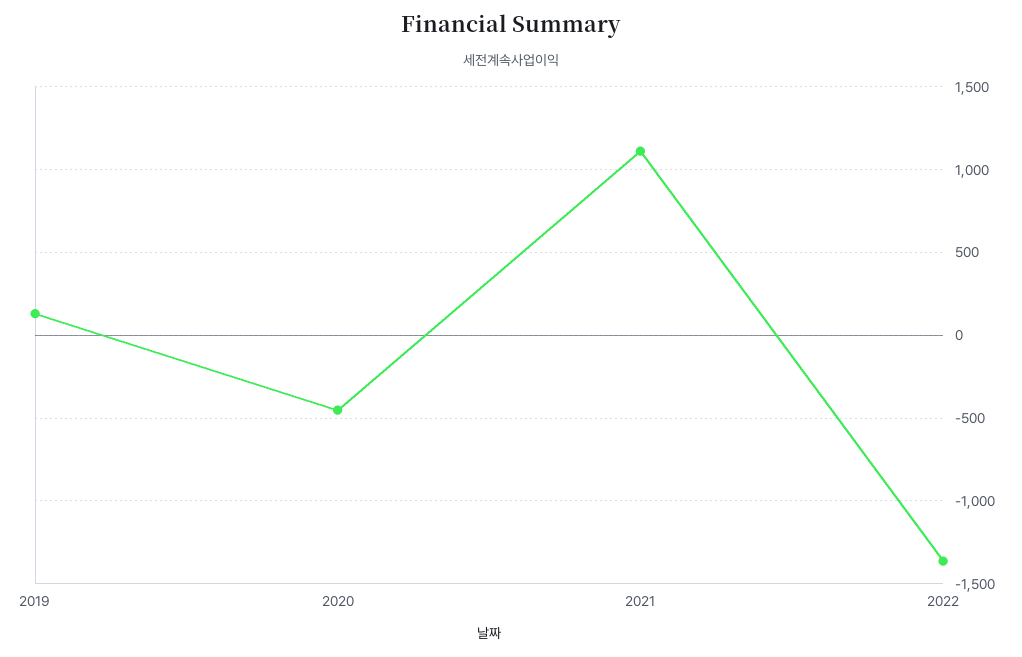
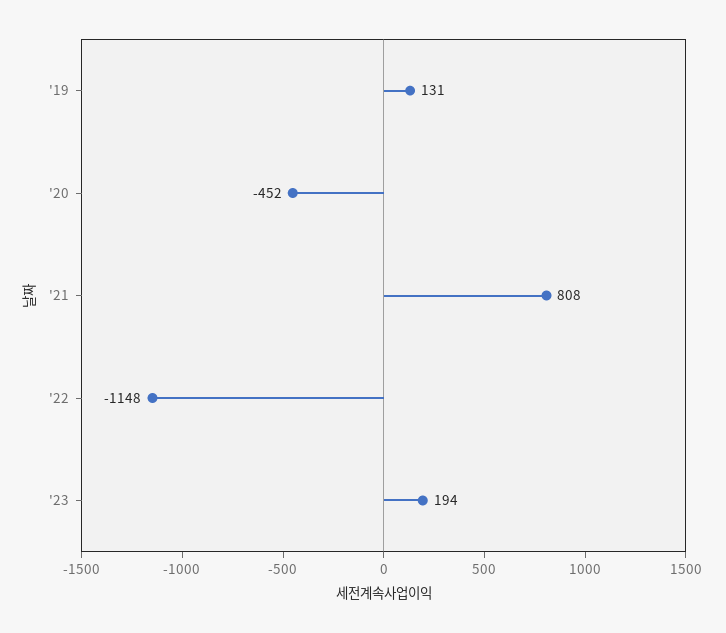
2021: 1100 -> 808
2022: -1350 -> -1148
'23: none -> 194

